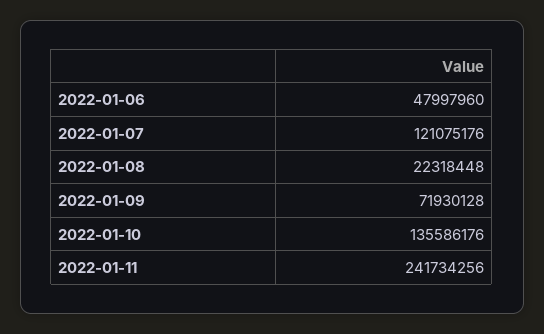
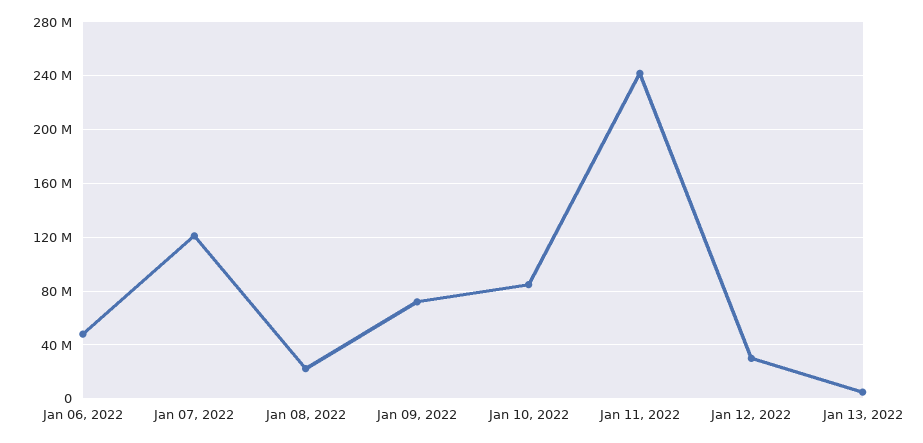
2022-01-10: 135586176 -> 85000000
Jan 12, 2022: none -> 30000000
Jan 13, 2022: none -> 5000000

